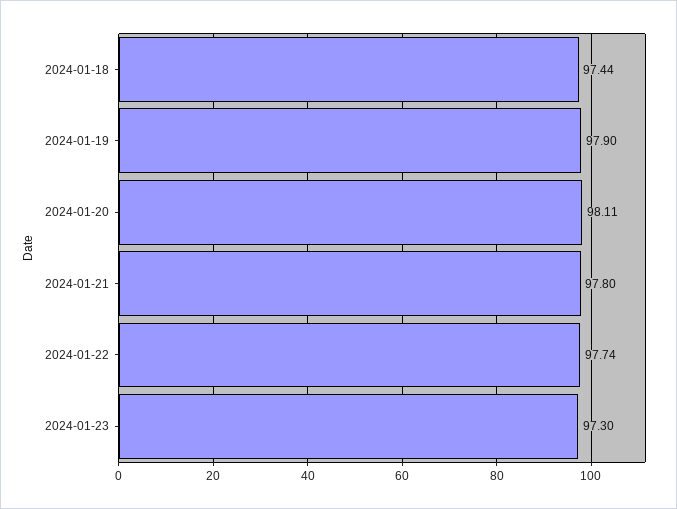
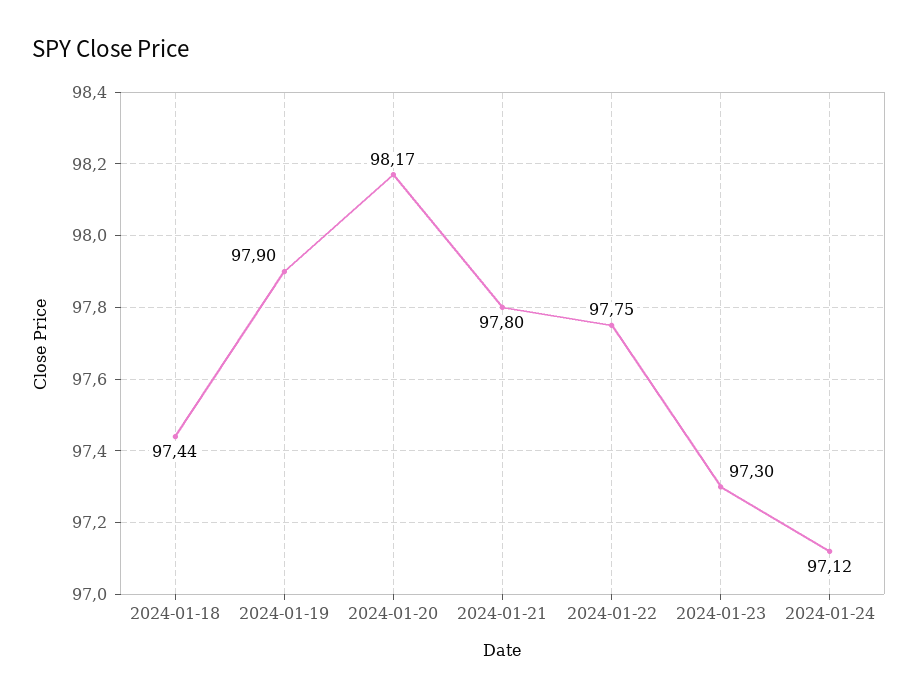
2024-01-20: 98.11 -> 98.17
2024-01-22: 97.74 -> 97.75
2024-01-24: none -> 97.12

